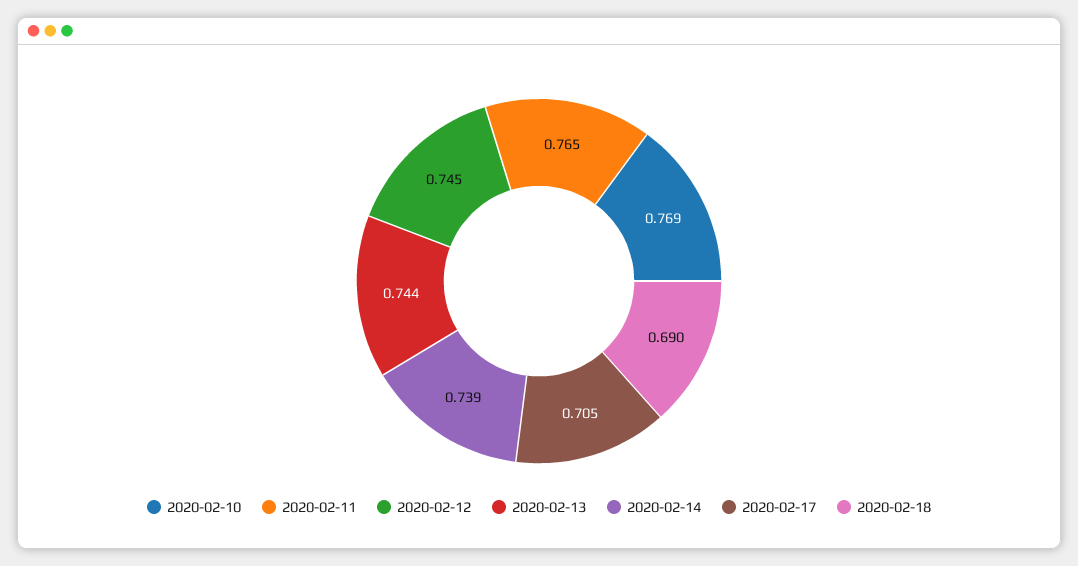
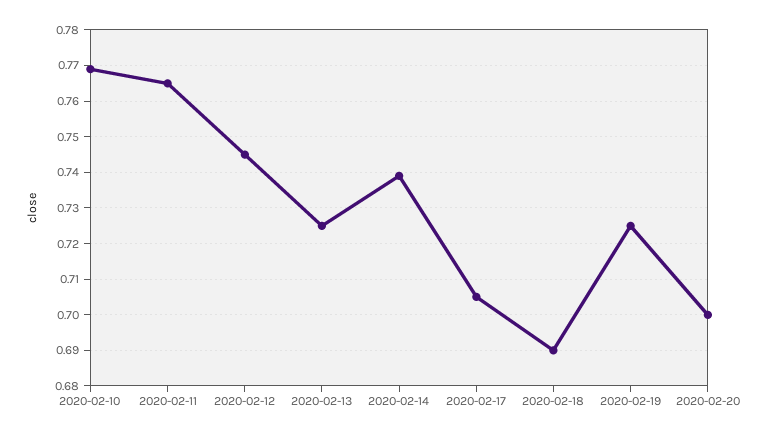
2020-02-13: 0.744 -> 0.725
2020-02-19: none -> 0.725
2020-02-20: none -> 0.7

